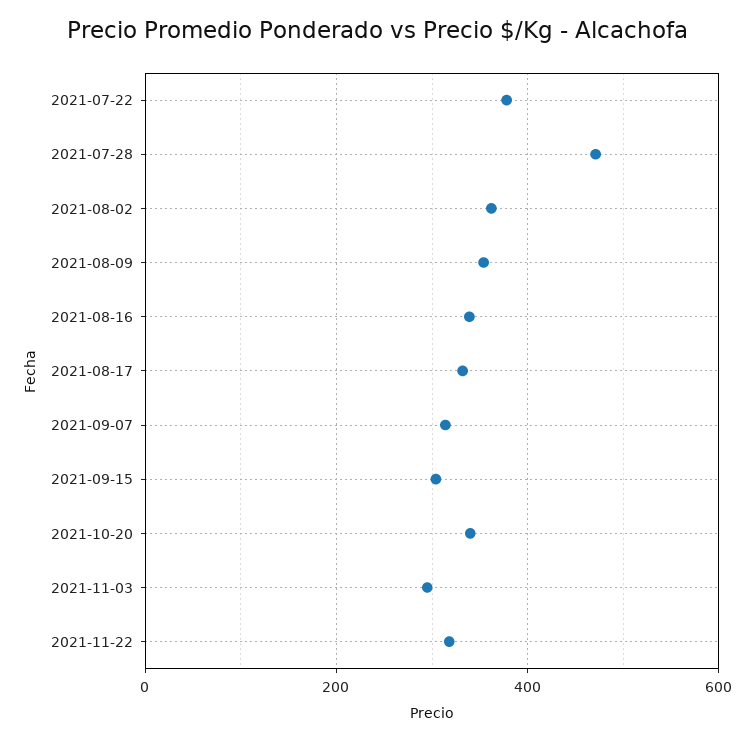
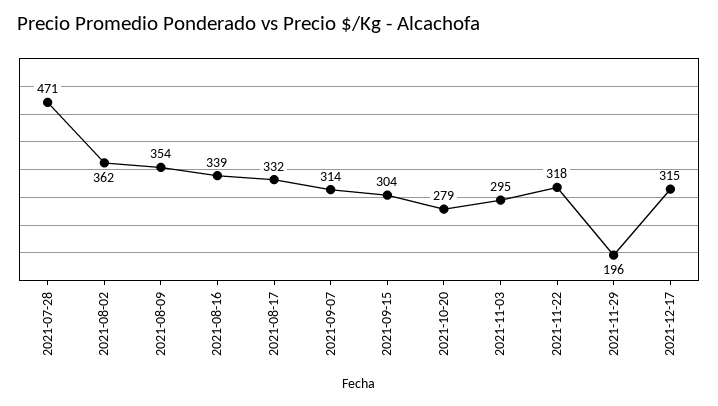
2021-07-22: 380 -> none
2021-10-20: 340 -> 279
2021-11-29: none -> 196
2021-12-17: none -> 315

